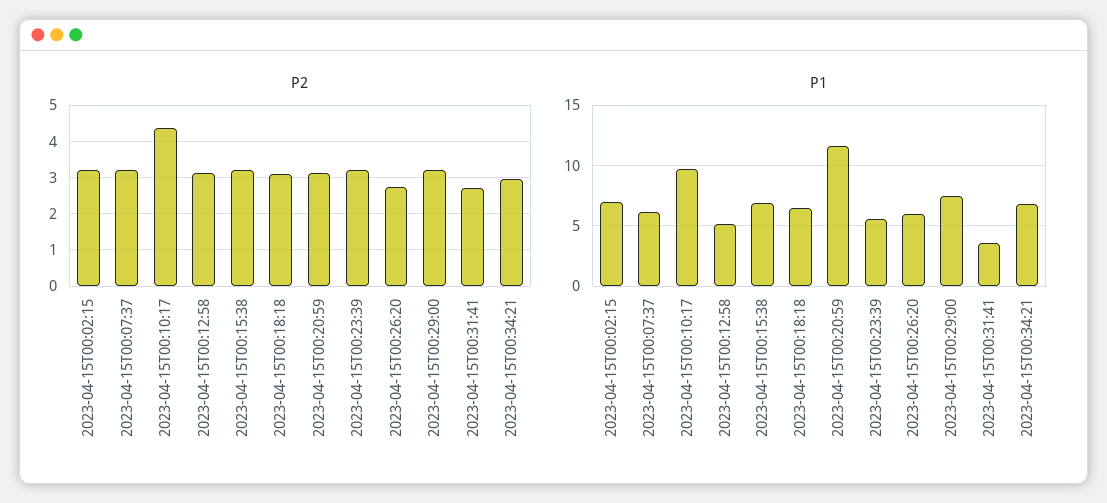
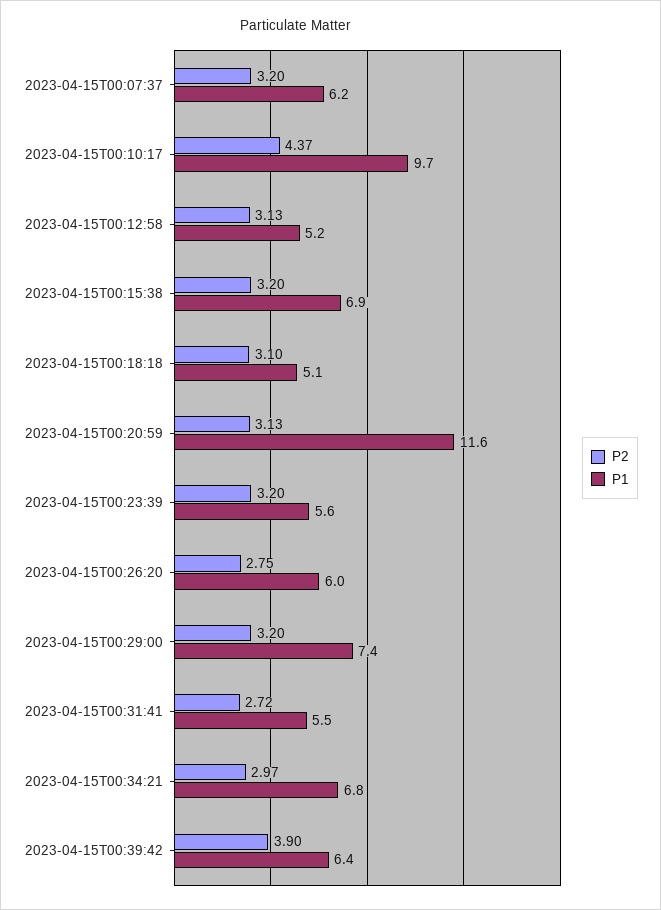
P2, 2023-04-15T00:02:15: 3.2 -> none
P1, 2023-04-15T00:02:15: 7 -> none
P1, 2023-04-15T00:18:18: 6.5 -> 5.1
P1, 2023-04-15T00:31:41: 3.5 -> 5.5
P2, 2023-04-15T00:39:42: none -> 3.9
P1, 2023-04-15T00:39:42: none -> 6.4

